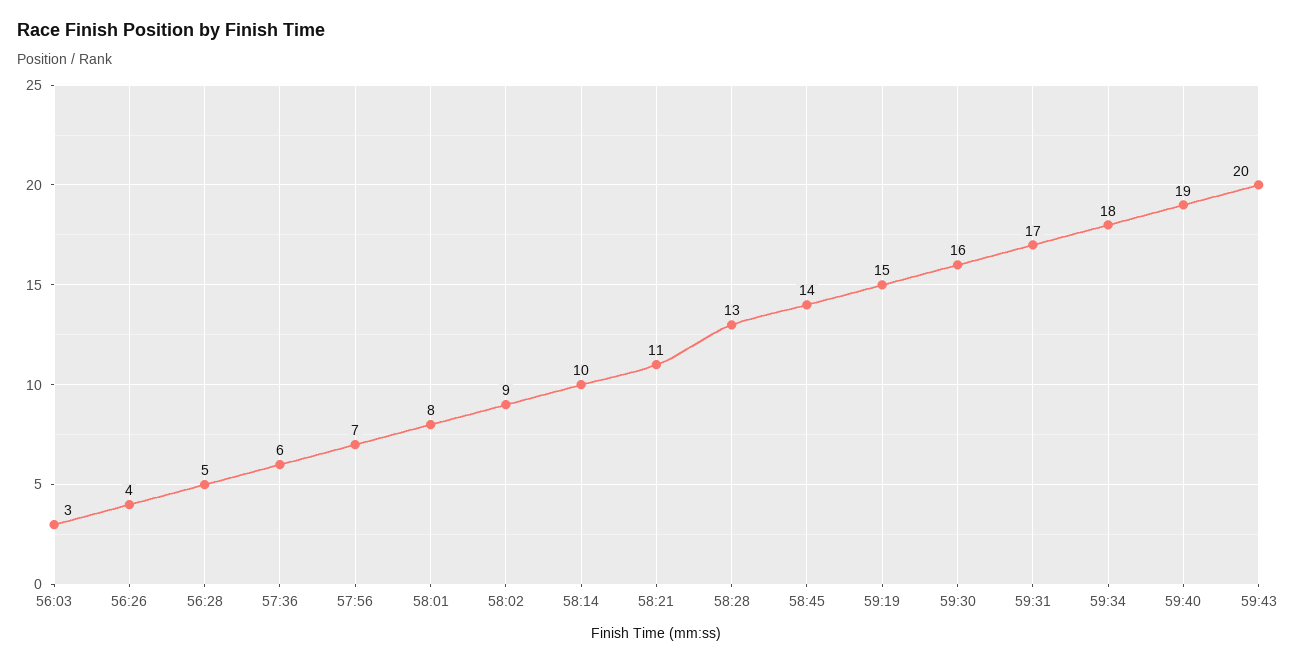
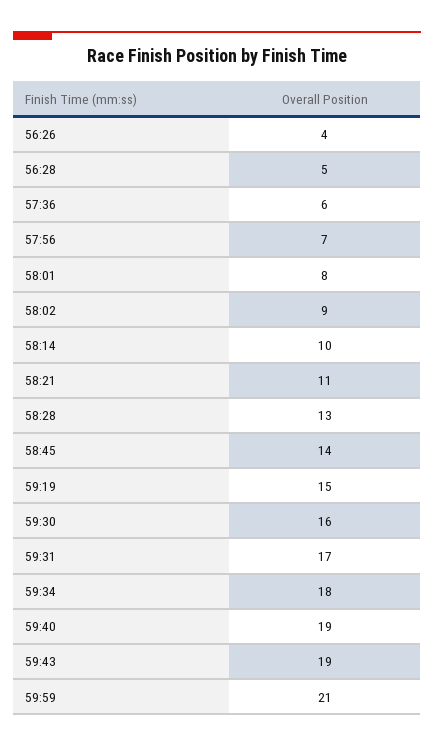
56:03: 3 -> none
59:43: 20 -> 19
59:59: none -> 21

